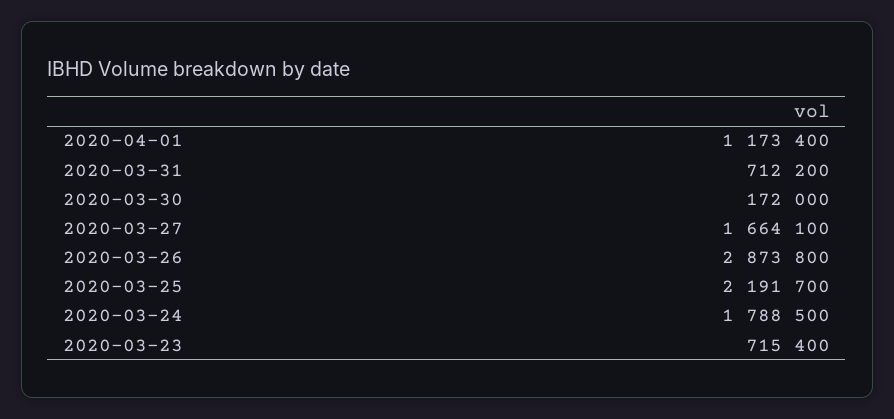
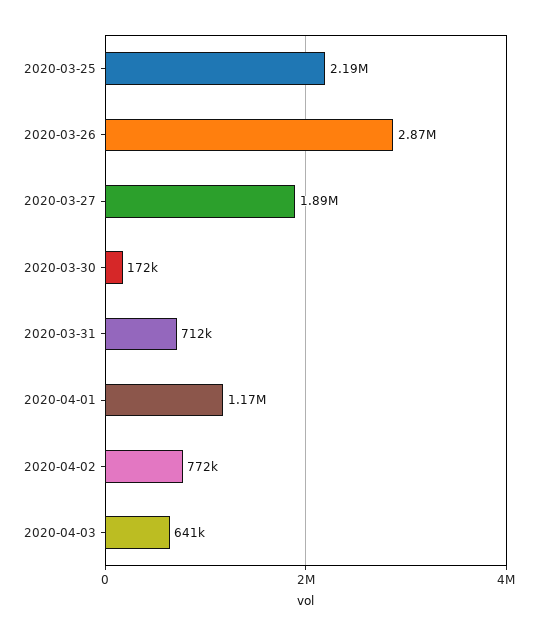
2020-03-27: 1664100 -> 1890000
2020-03-24: 1788500 -> none
2020-03-23: 715400 -> none
2020-04-02: none -> 772000
2020-04-03: none -> 641000

